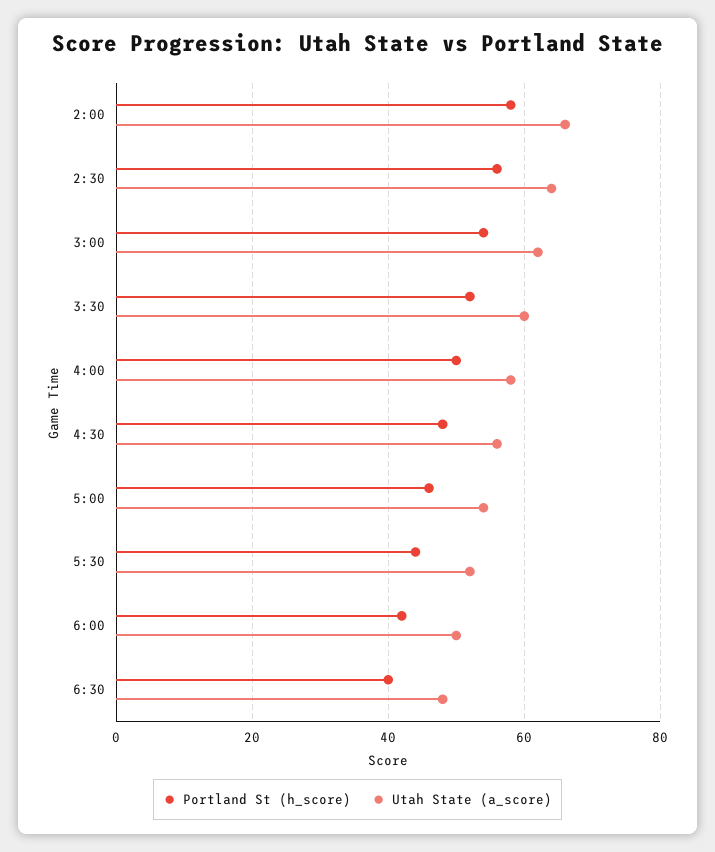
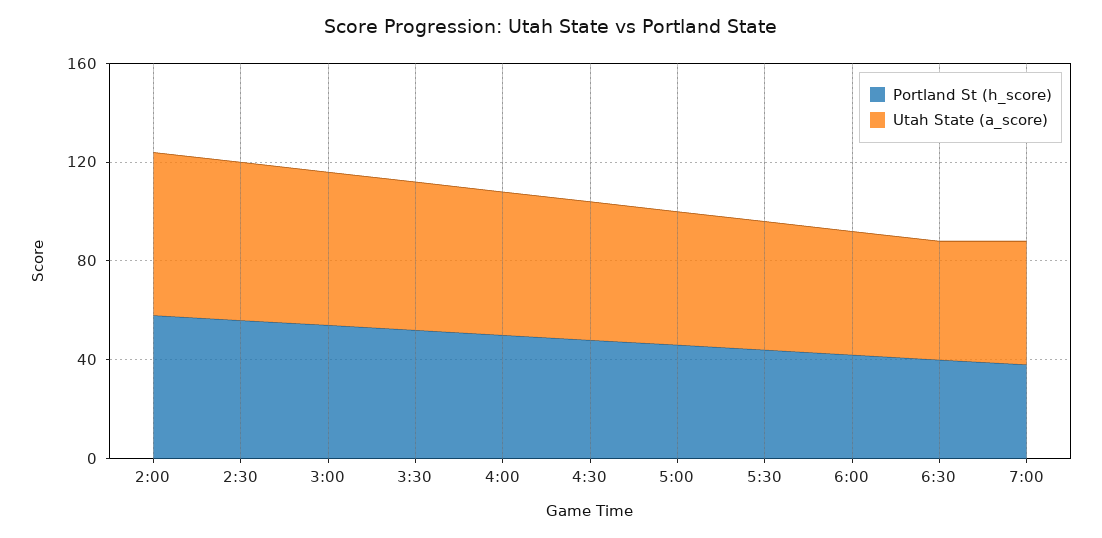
Portland St (h_score), 7:00: none -> 40
Utah State (a_score), 7:00: none -> 50

